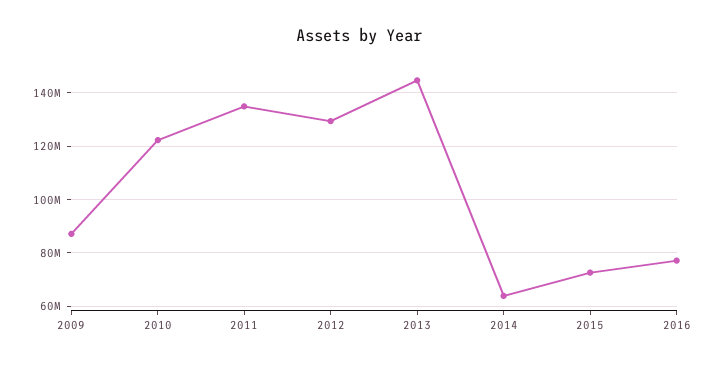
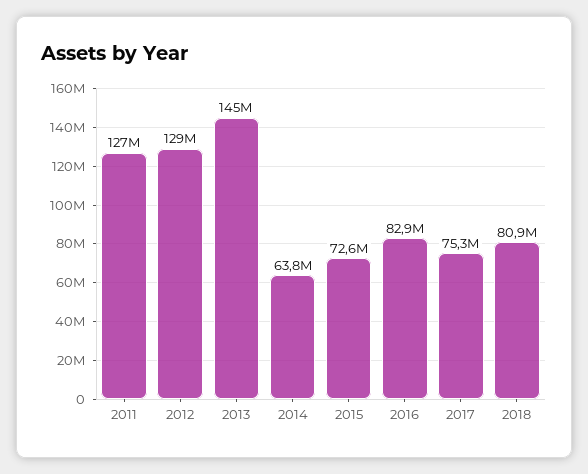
2009: 87500000 -> none
2010: 122500000 -> none
2011: 135000000 -> 127000000
2016: 77500000 -> 82900000
2017: none -> 75300000
2018: none -> 80900000

